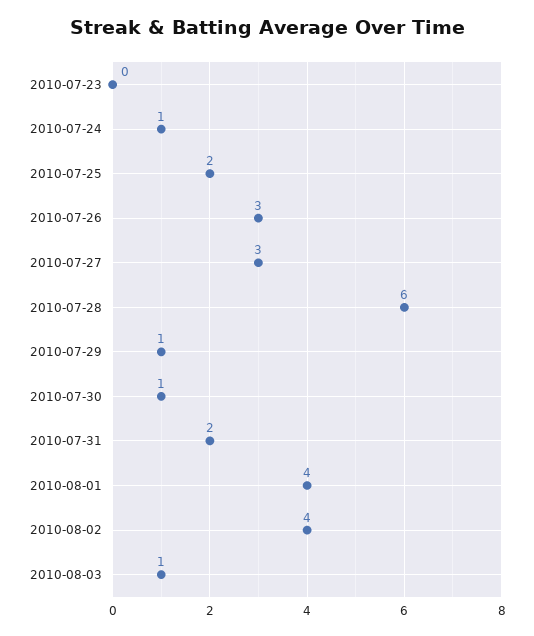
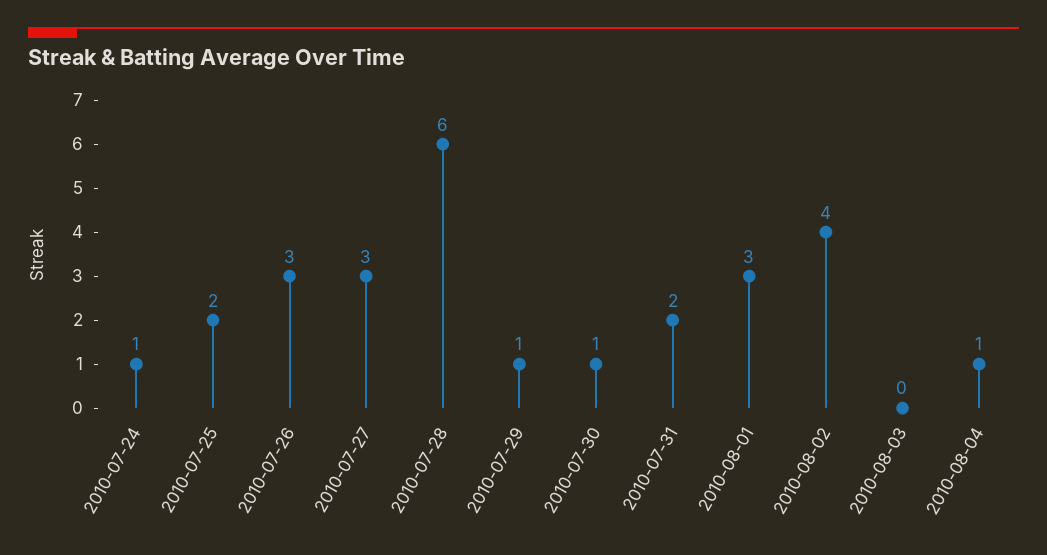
2010-07-23: 0 -> none
2010-08-01: 4 -> 3
2010-08-03: 1 -> 0
2010-08-04: none -> 1

